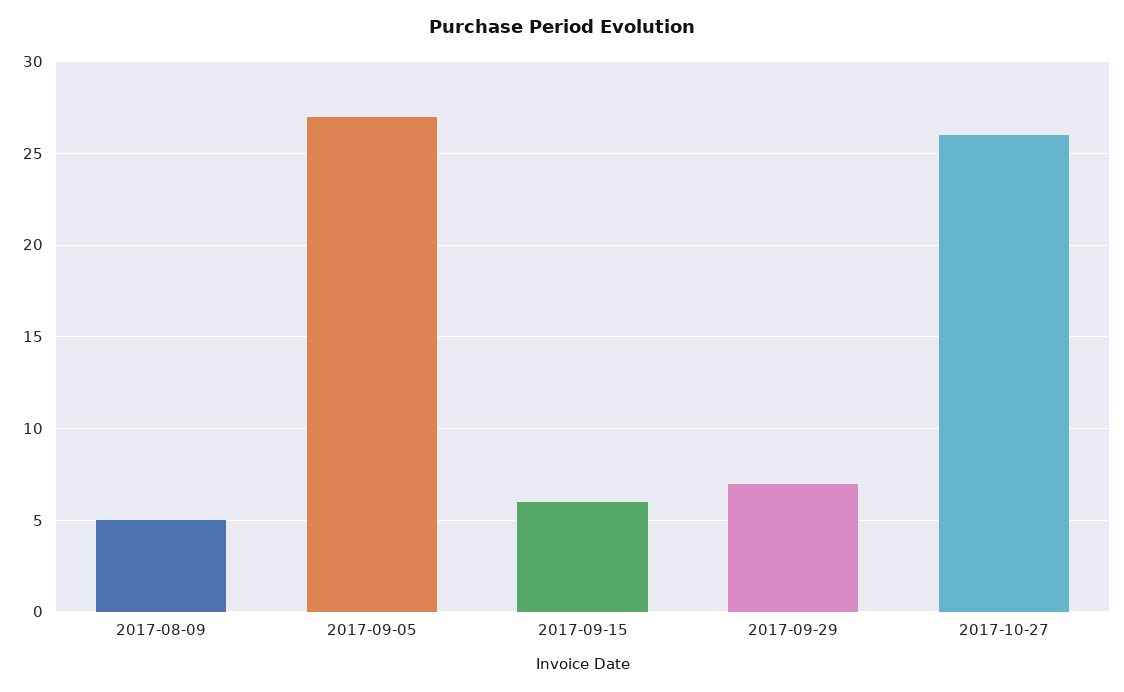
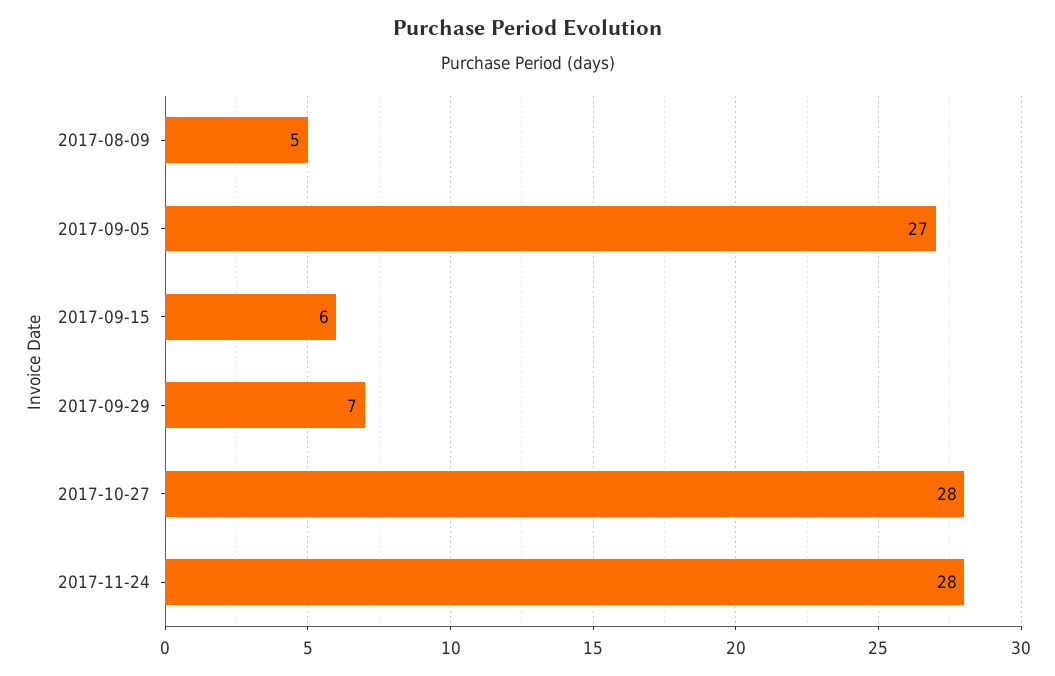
2017-10-27: 26 -> 28
2017-11-24: none -> 28

